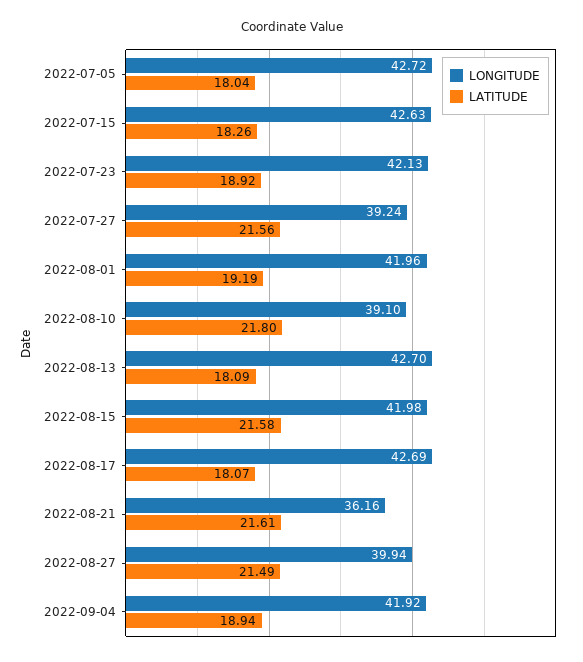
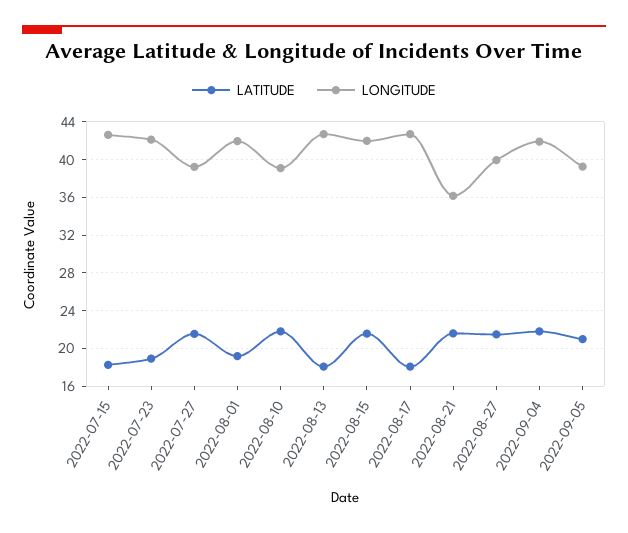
LONGITUDE, 2022-07-05: 42.72 -> none
LATITUDE, 2022-07-05: 18.04 -> none
LATITUDE, 2022-09-04: 18.94 -> 22
LATITUDE, 2022-09-05: none -> 21
LONGITUDE, 2022-09-05: none -> 39

